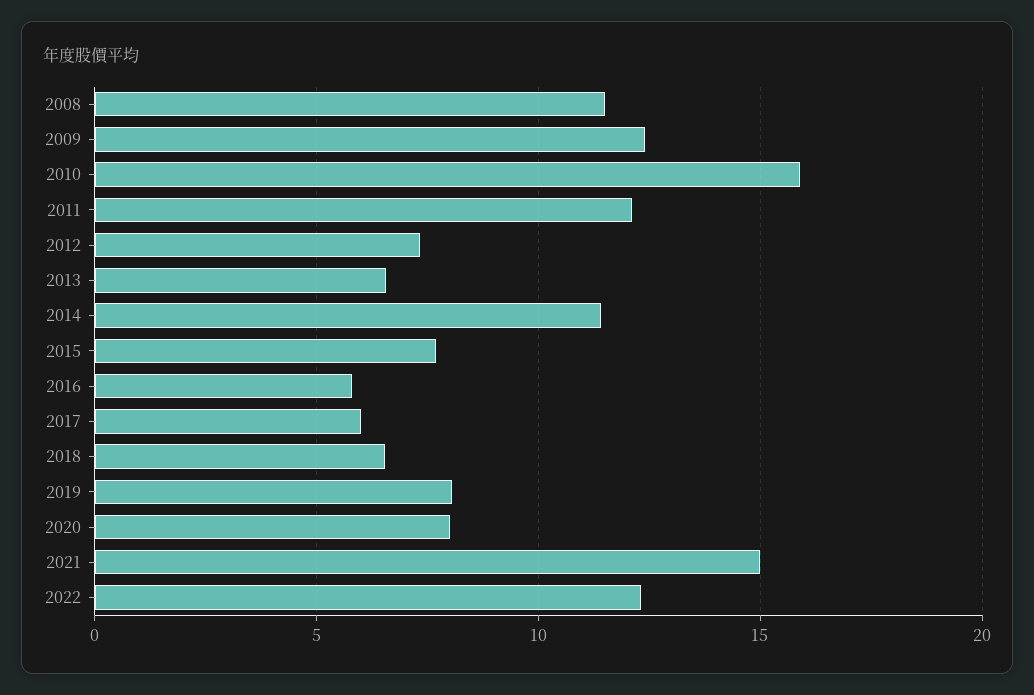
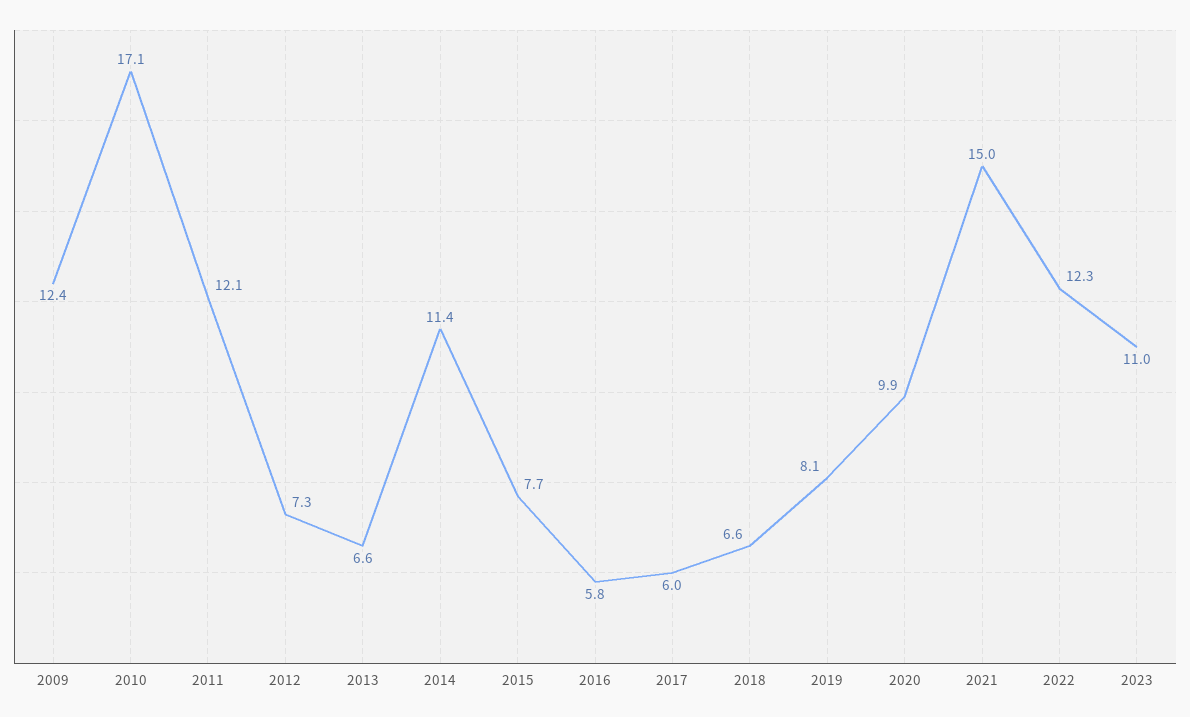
2008: 11.5 -> none
2010: 16 -> 17.1
2020: 8 -> 9.9
2023: none -> 11

